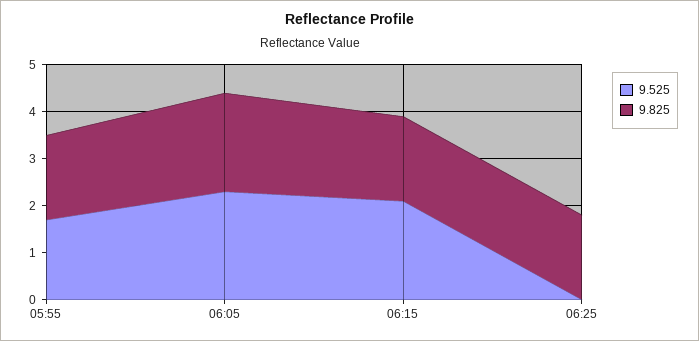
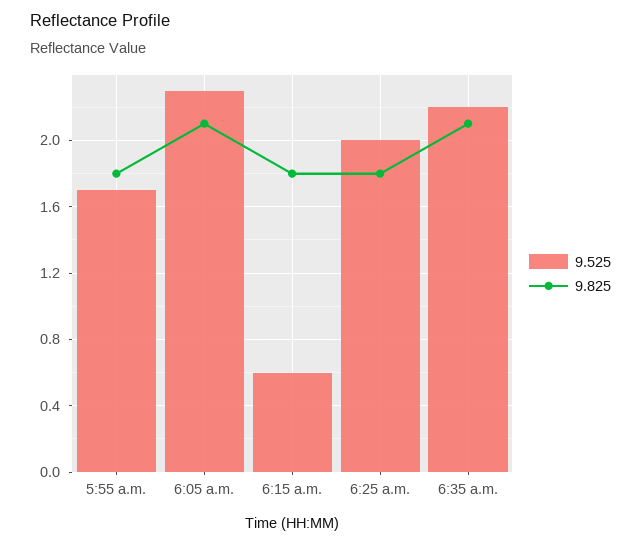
9.525, 06:15: 2 -> 0.6
9.525, 06:25: 0 -> 2
9.525, 6:35 a.m.: none -> 2.2
9.825, 6:35 a.m.: none -> 2.1

